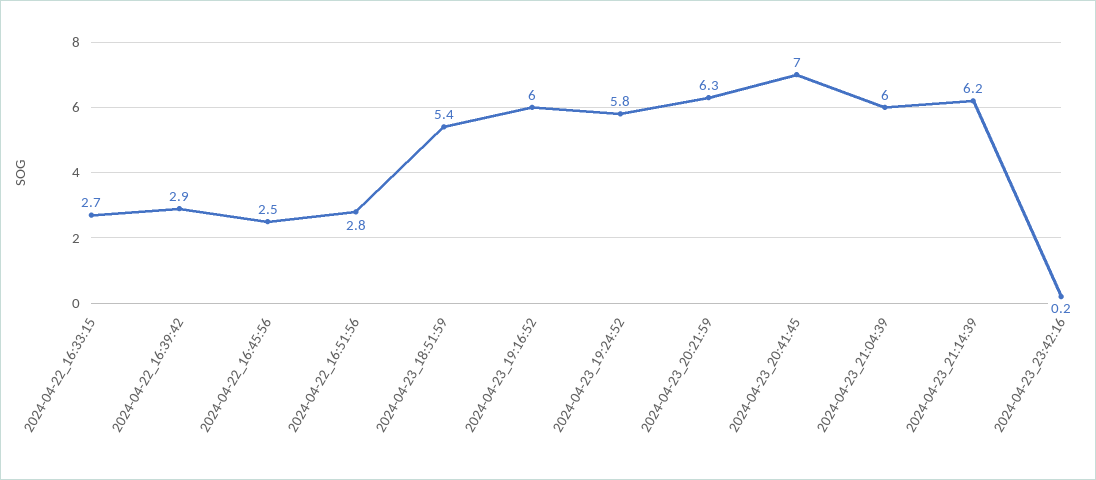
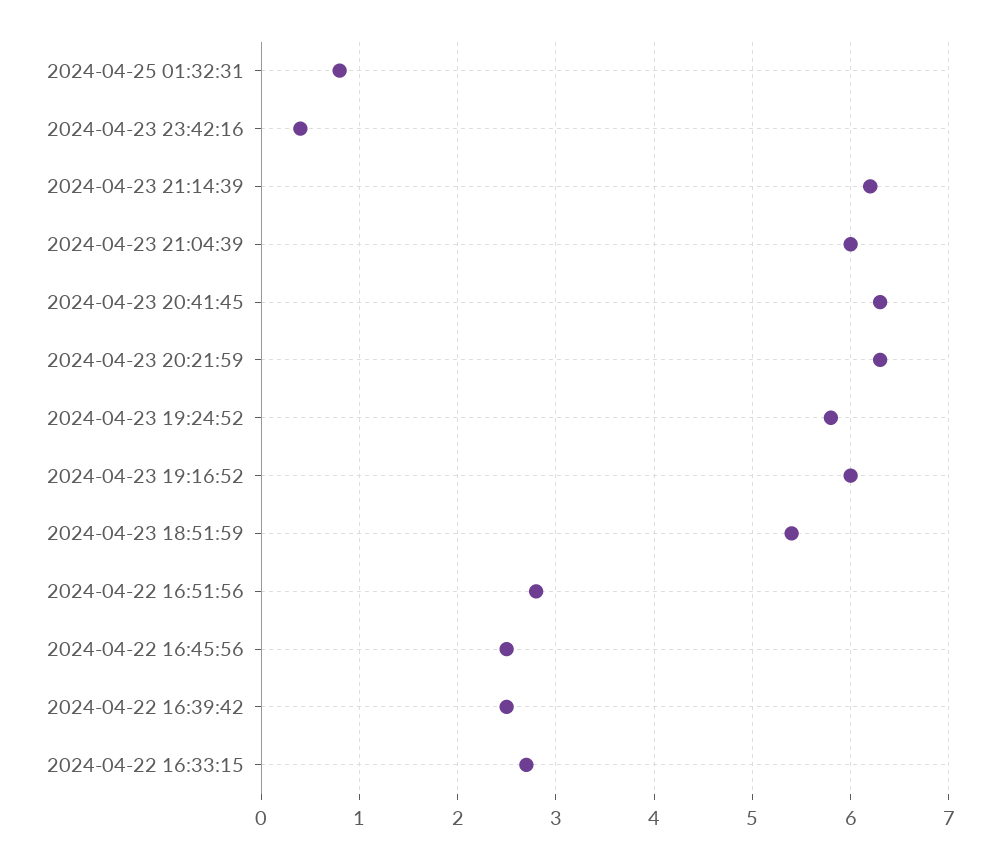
2024-04-22_16:39:42: 2.9 -> 2.5
2024-04-23_20:41:45: 7 -> 6.3
2024-04-23_23:42:16: 0.2 -> 0.4
2024-04-25 01:32:31: none -> 0.8

